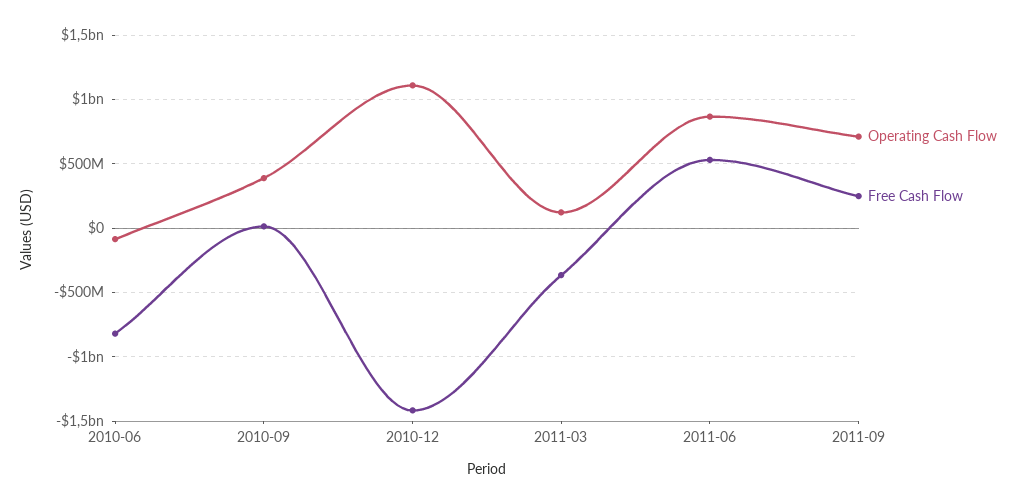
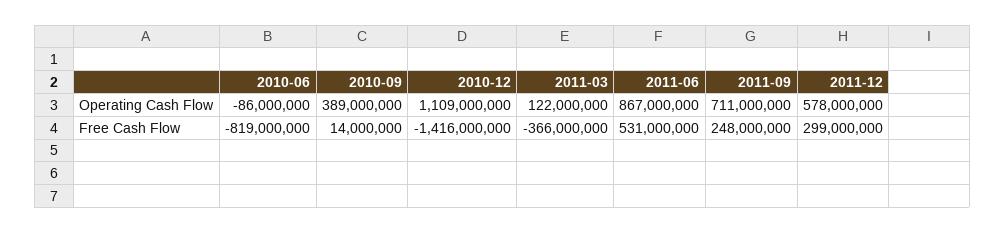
Operating Cash Flow, 2011-12: none -> 578000000
Free Cash Flow, 2011-12: none -> 299000000

